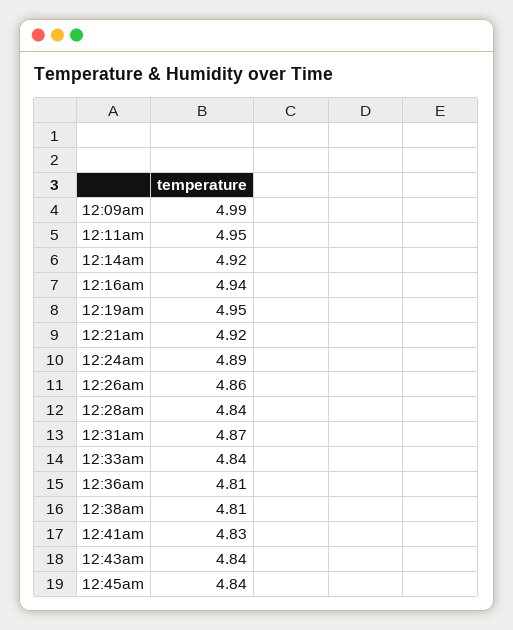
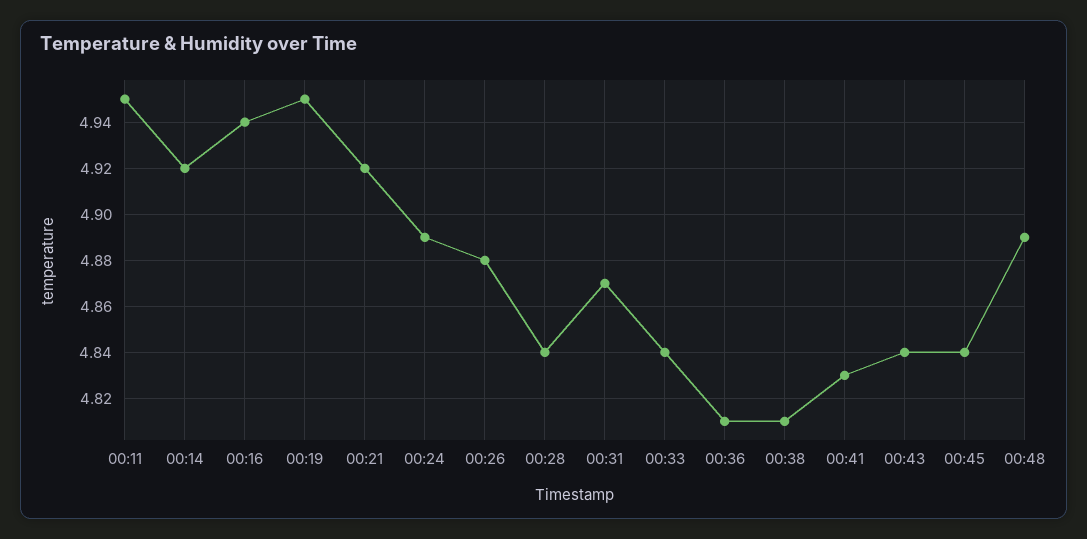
12:09am: 4.99 -> none
12:26am: 4.86 -> 4.88
00:48: none -> 4.89

